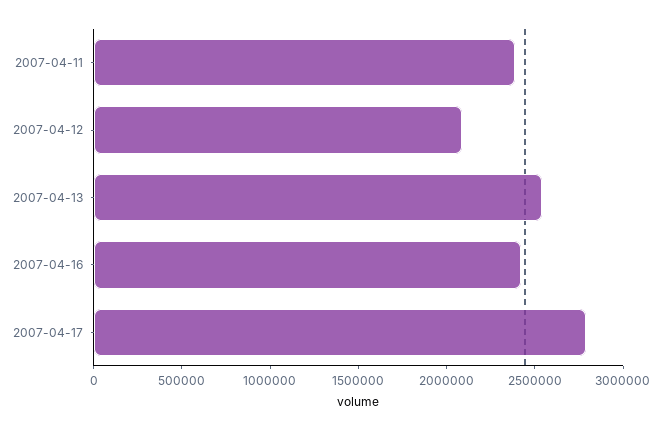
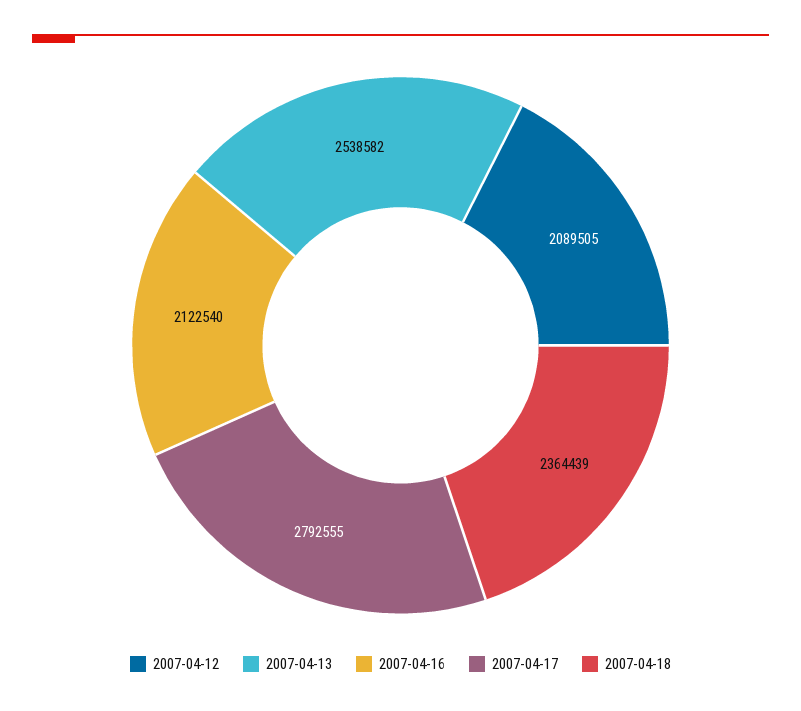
2007-04-11: 2400000 -> none
2007-04-16: 2400000 -> 2122540
2007-04-18: none -> 2364439

